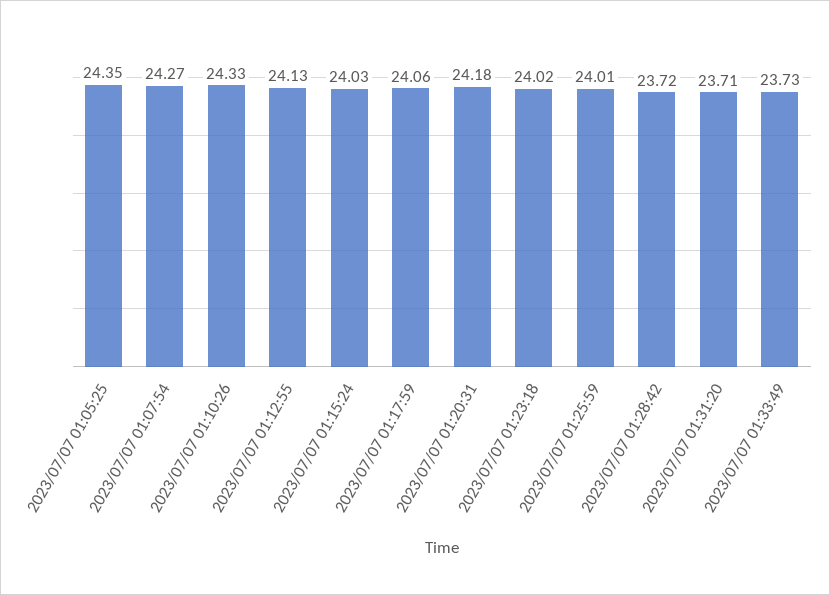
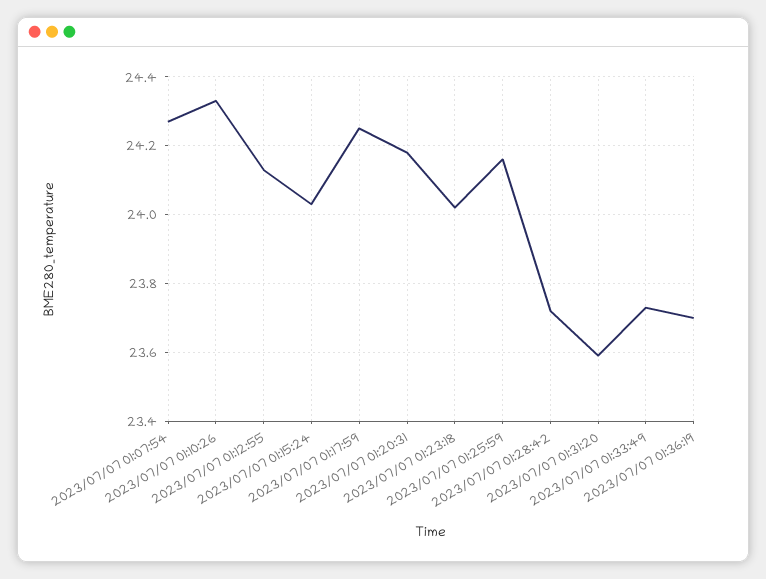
2023/07/07 01:05:25: 24.35 -> none
2023/07/07 01:17:59: 24.06 -> 24.25
2023/07/07 01:25:59: 24.01 -> 24.15
2023/07/07 01:31:20: 23.71 -> 23.6
2023/07/07 01:36:19: none -> 23.7

